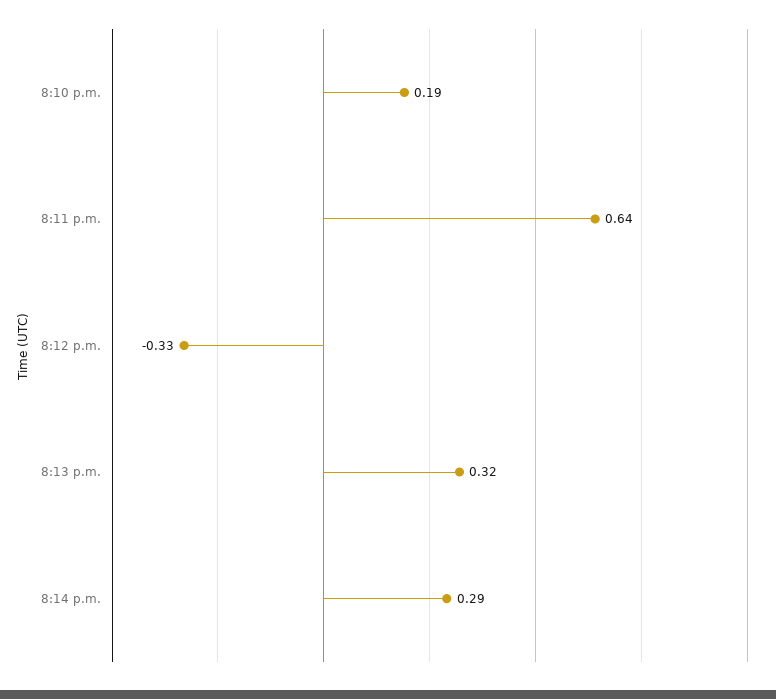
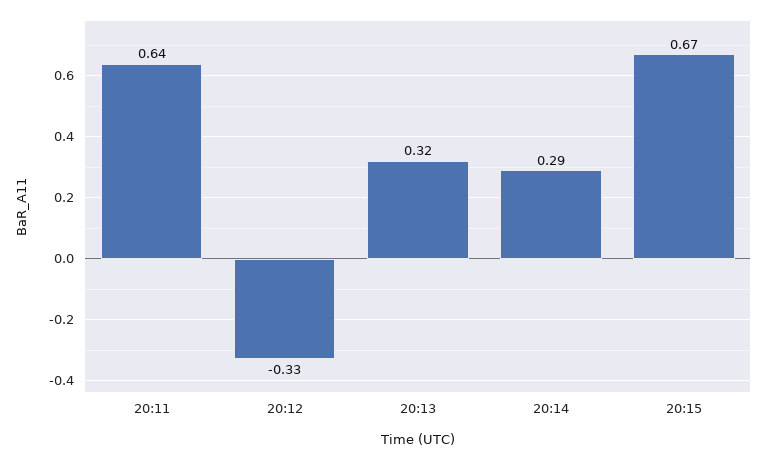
8:10 p.m.: 0.19 -> none
20:15: none -> 0.67

